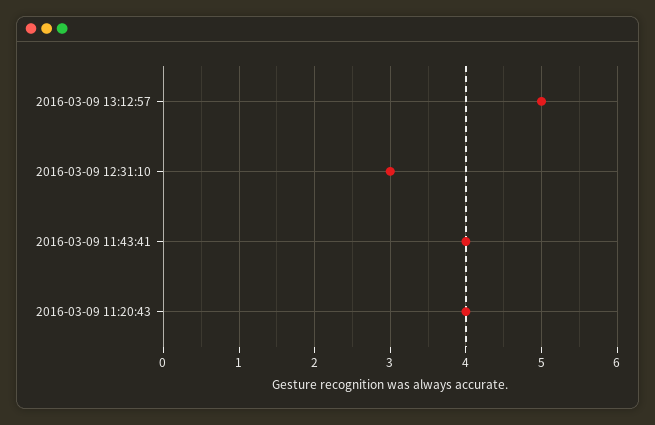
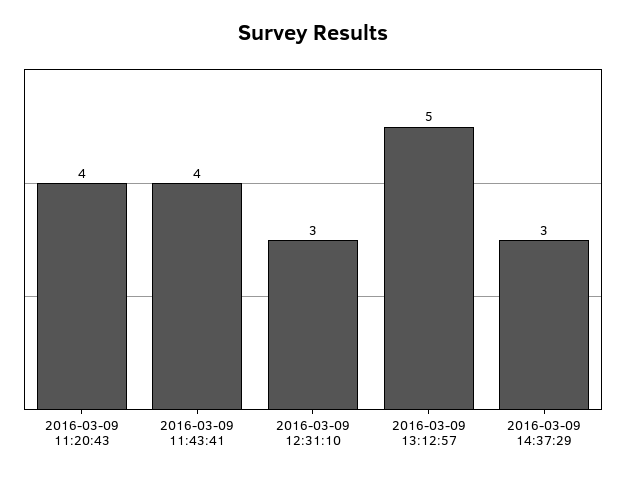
2016-03-09 14:37:29: none -> 3

